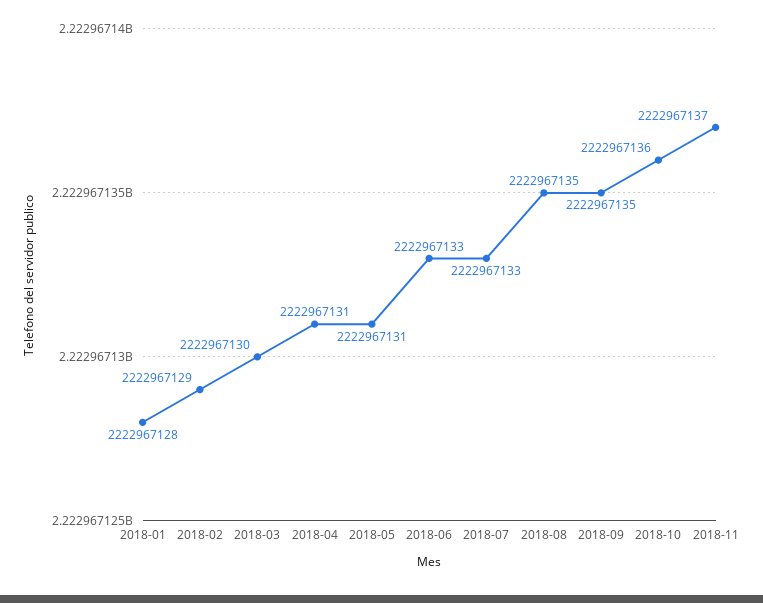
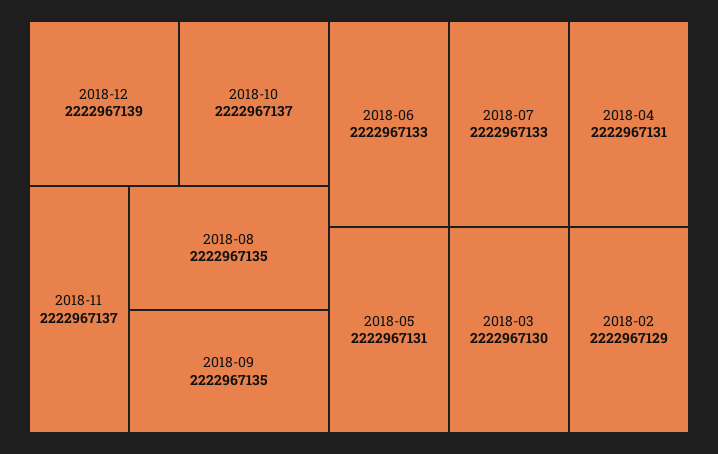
2018-01: 2222967128 -> none
2018-10: 2222967136 -> 2222967137
2018-12: none -> 2222967139

